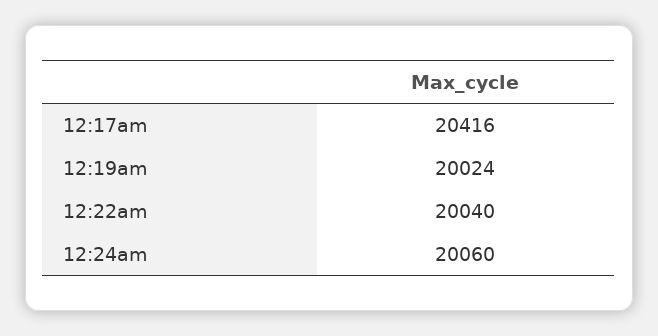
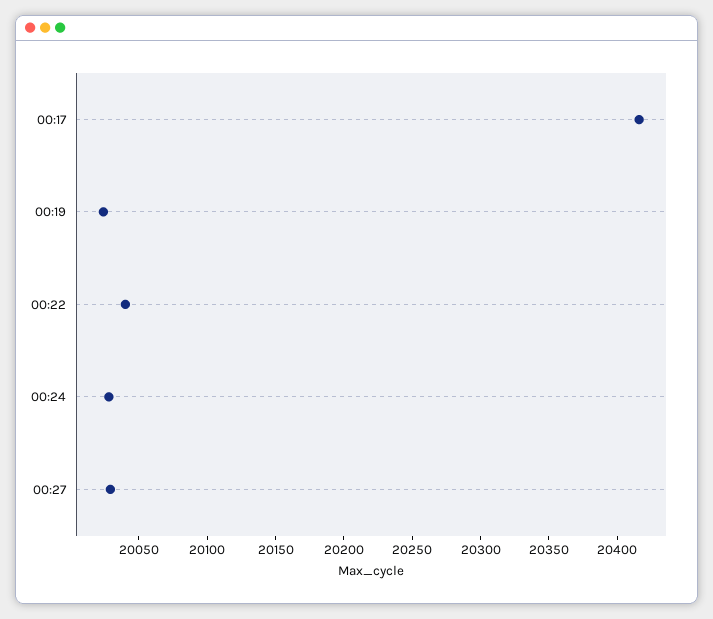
12:24am: 20060 -> 20030
00:27: none -> 20030

